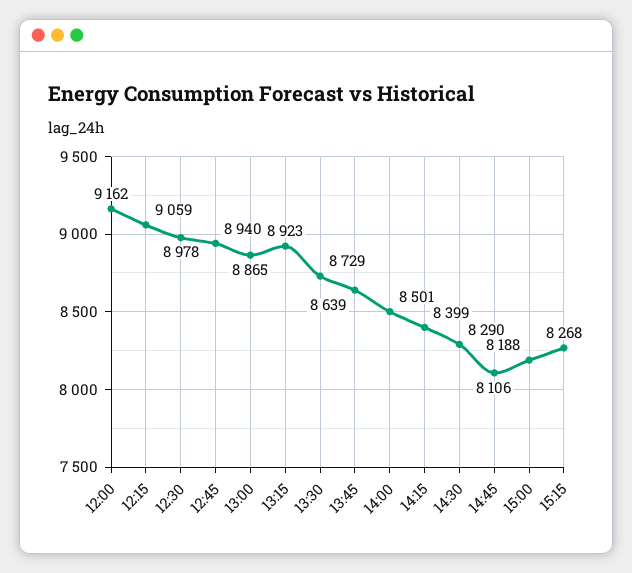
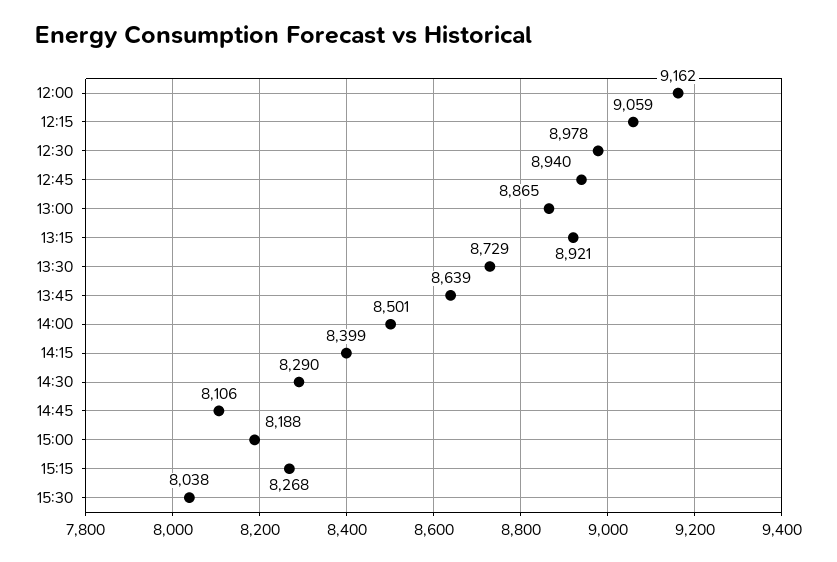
13:15: 8923 -> 8921
15:30: none -> 8038

